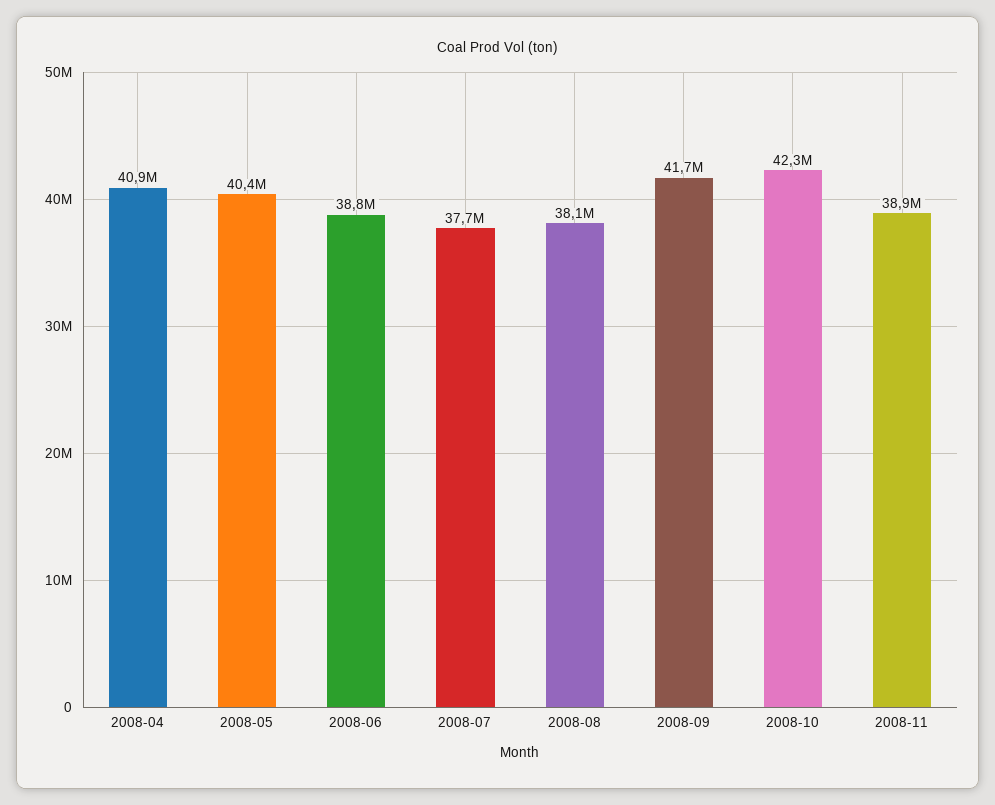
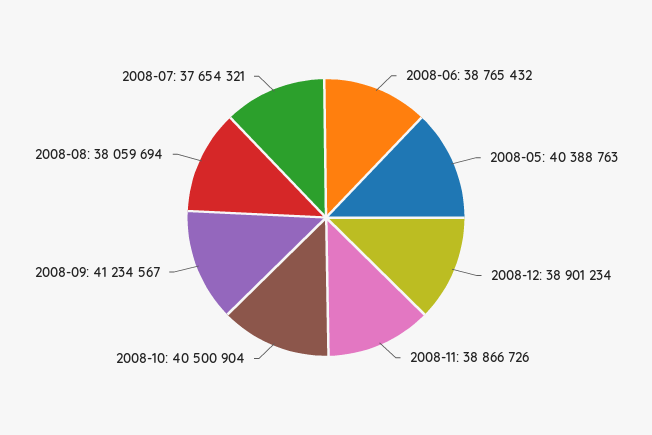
2008-04: 40900000 -> none
2008-09: 41700000 -> 41234567
2008-10: 42300000 -> 40500904
2008-12: none -> 38901234

